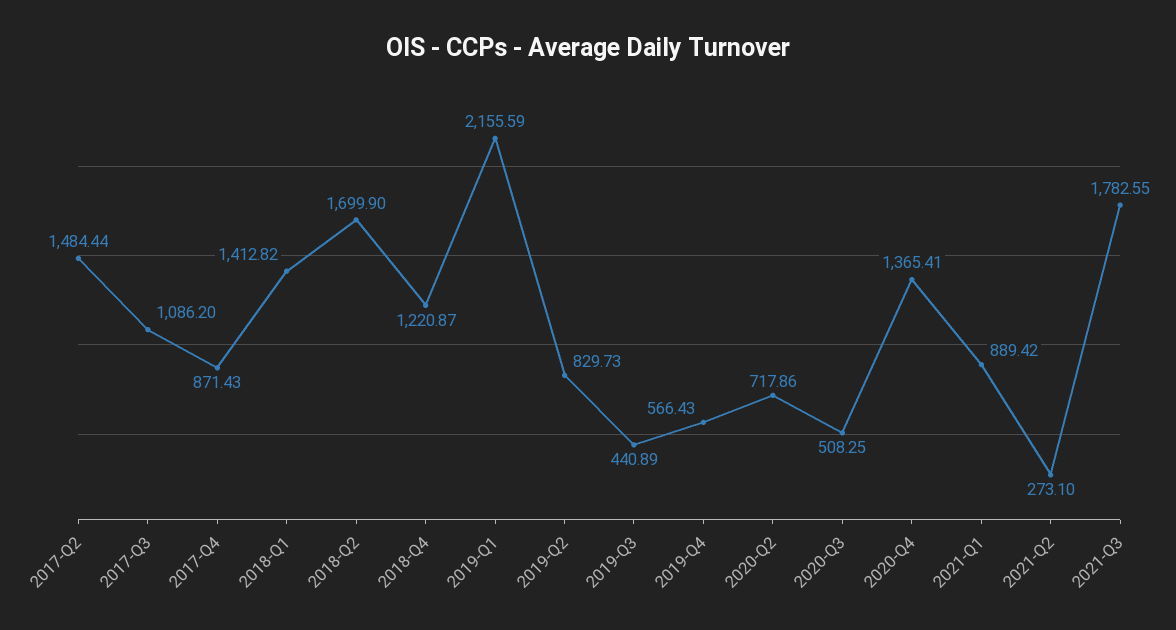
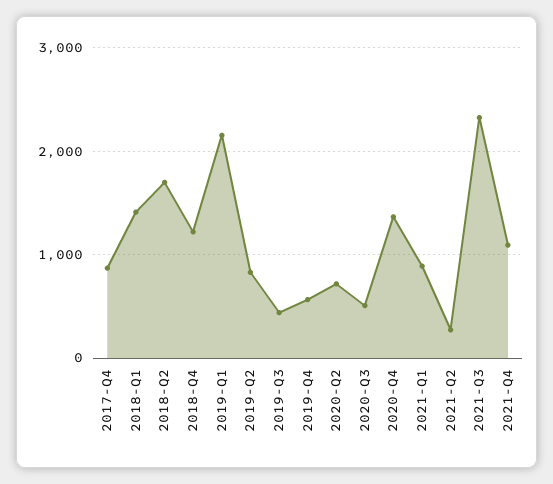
2017-Q2: 1484.44 -> none
2017-Q3: 1086.2 -> none
2021-Q3: 1782.55 -> 2300
2021-Q4: none -> 1100

